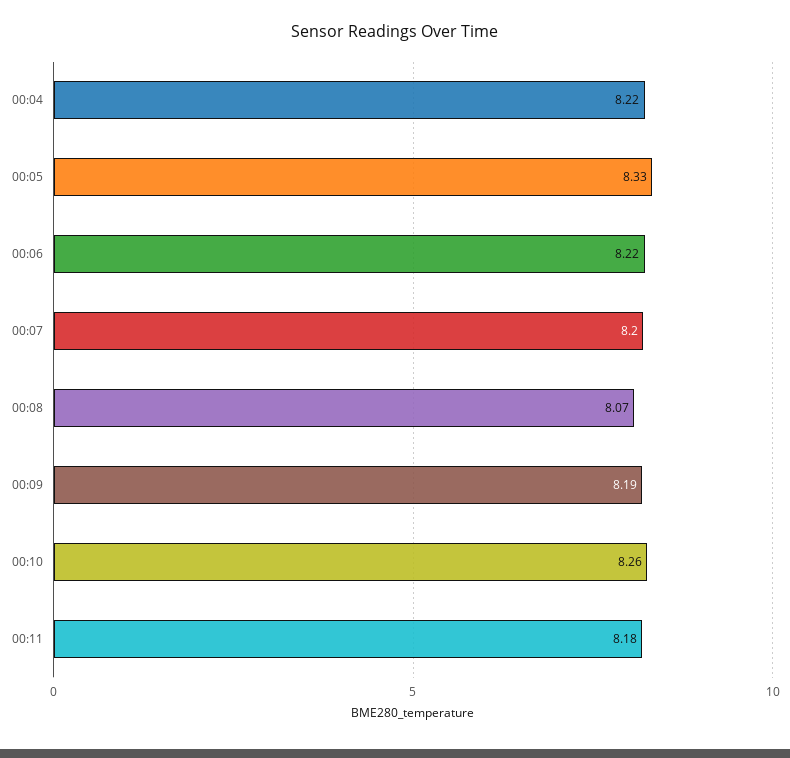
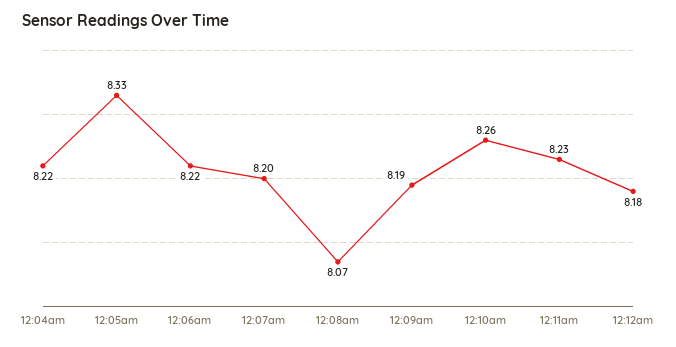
00:11: 8.18 -> 8.23
12:12am: none -> 8.18

